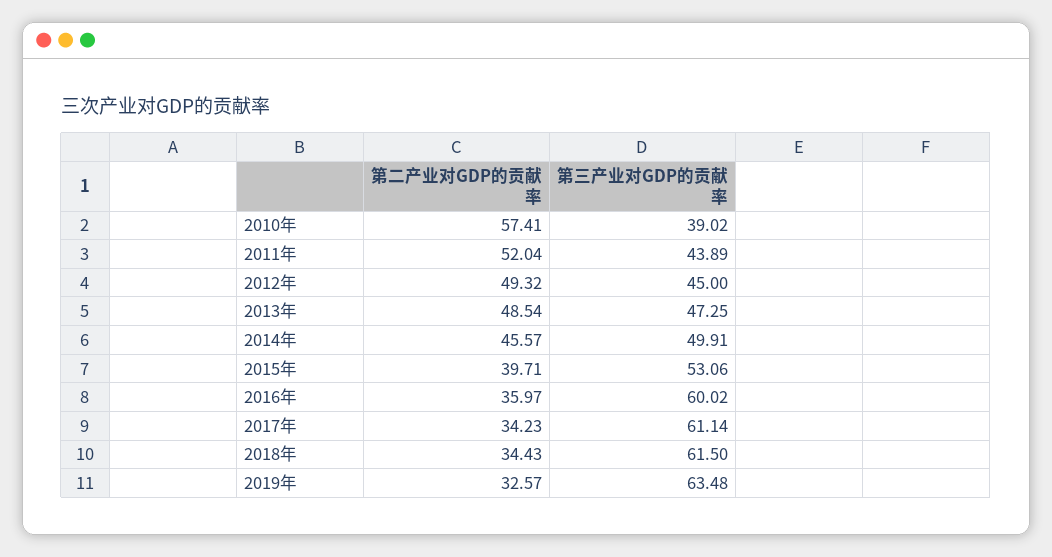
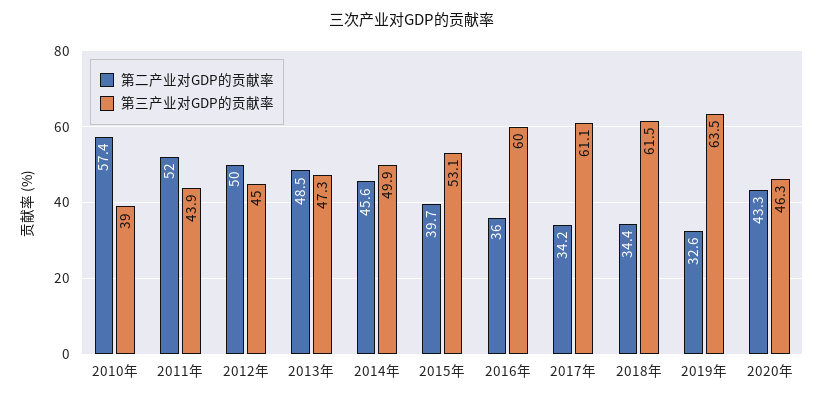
第二产业对GDP的贡献率, 2012年: 49.32 -> 50
第二产业对GDP的贡献率, 2020年: none -> 43.3
第三产业对GDP的贡献率, 2020年: none -> 46.3

